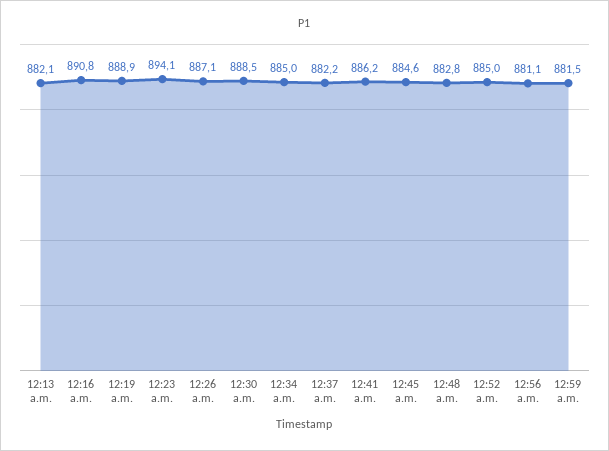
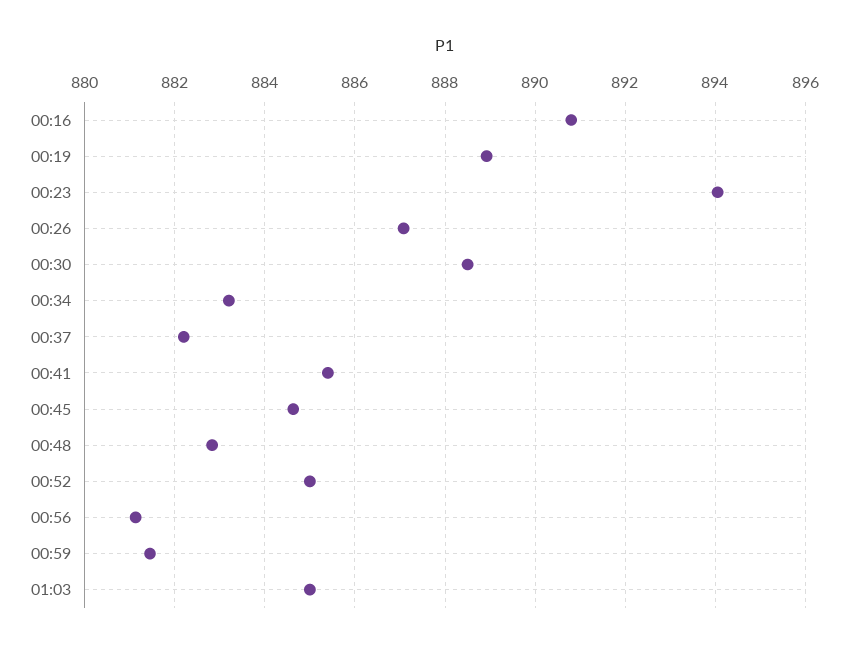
12:13 a.m.: 882.1 -> none
12:34 a.m.: 885 -> 883.2
12:41 a.m.: 886.2 -> 885.4
01:03: none -> 885

